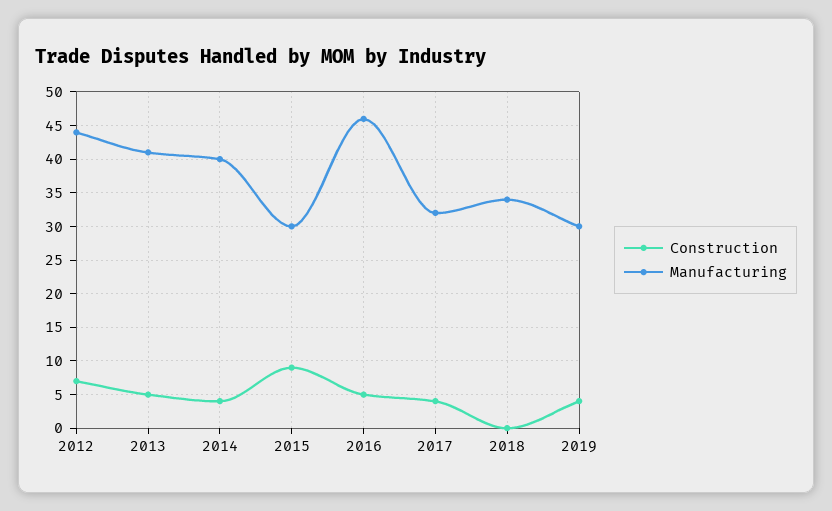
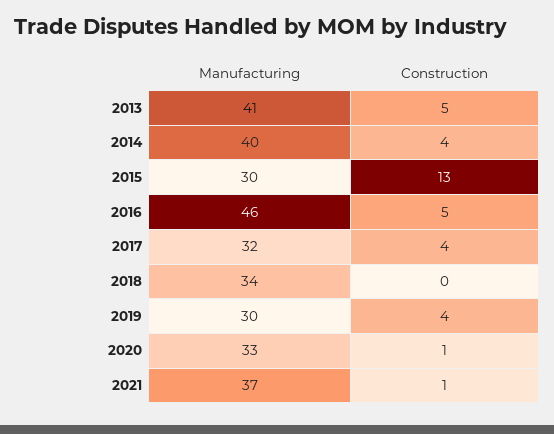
Construction, 2012: 7 -> none
Manufacturing, 2012: 44 -> none
Construction, 2015: 9 -> 13
Manufacturing, 2020: none -> 33
Construction, 2020: none -> 1
Manufacturing, 2021: none -> 37
Construction, 2021: none -> 1

